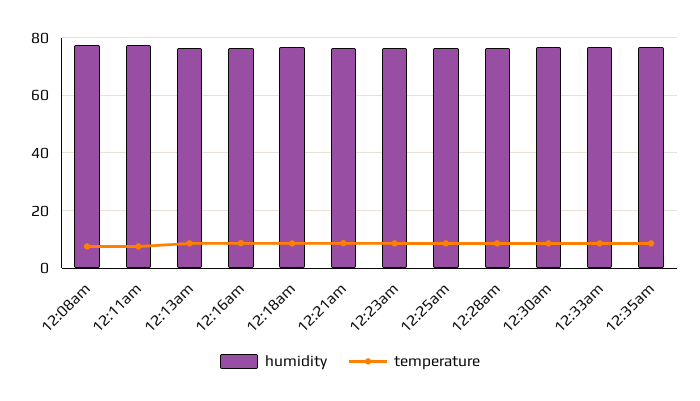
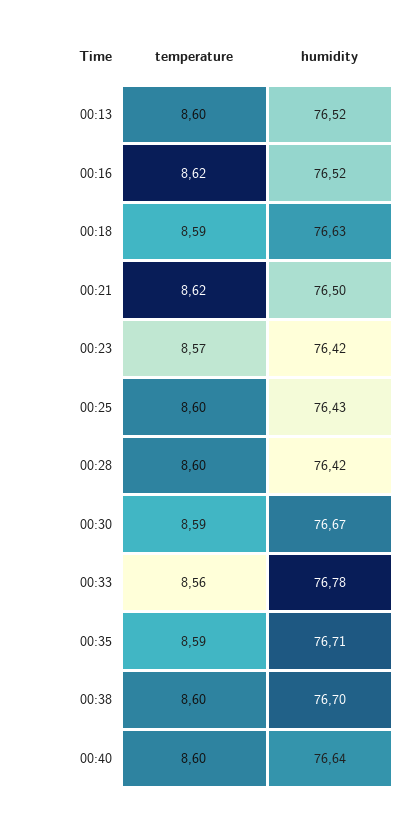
humidity, 12:08am: 77.5 -> none
temperature, 12:08am: 7.5 -> none
humidity, 12:11am: 77.5 -> none
temperature, 12:11am: 7.5 -> none
temperature, 00:38: none -> 8.6
humidity, 00:38: none -> 76.7
temperature, 00:40: none -> 8.6
humidity, 00:40: none -> 76.64

